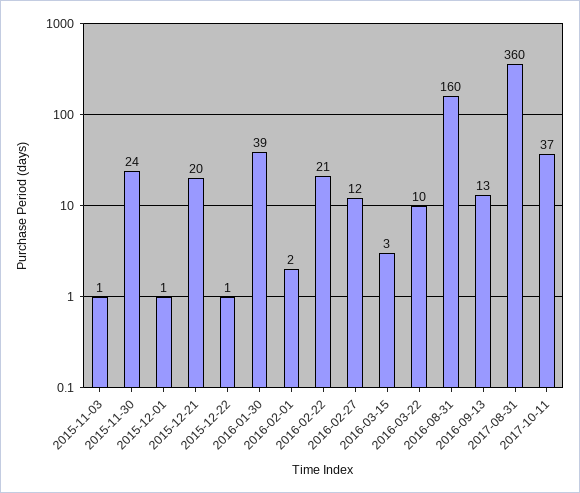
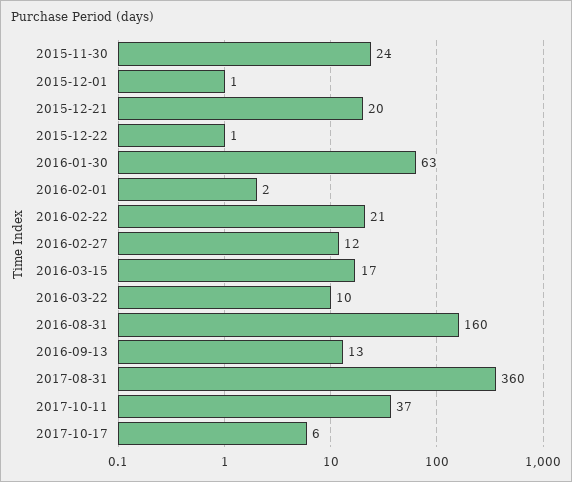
2015-11-03: 1 -> none
2016-01-30: 39 -> 63
2016-03-15: 3 -> 17
2017-10-17: none -> 6

